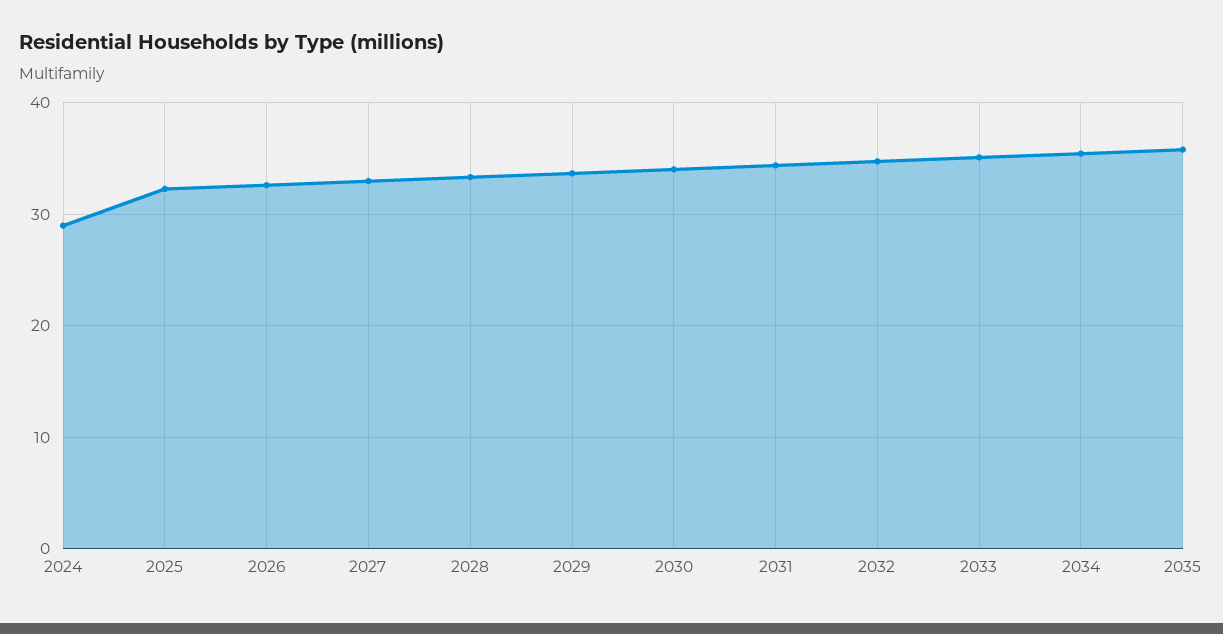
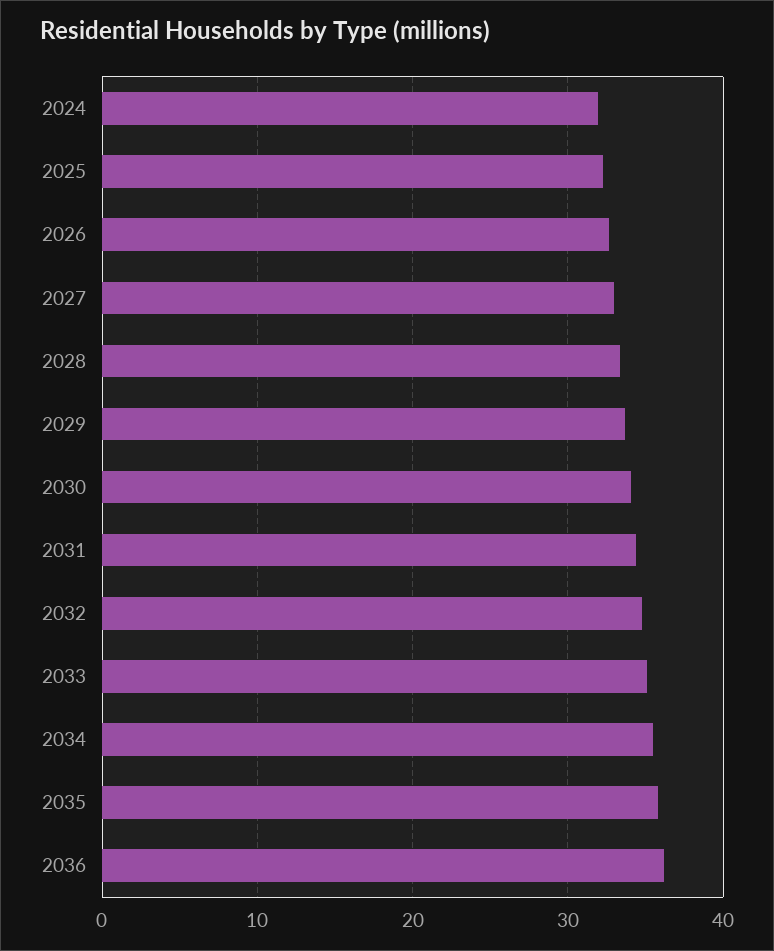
2024: 29 -> 32
2036: none -> 36

